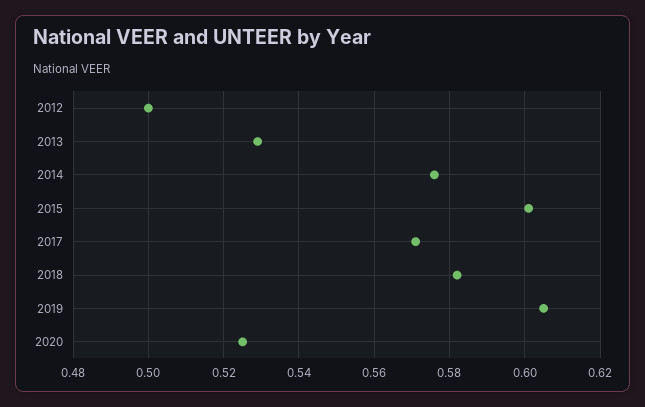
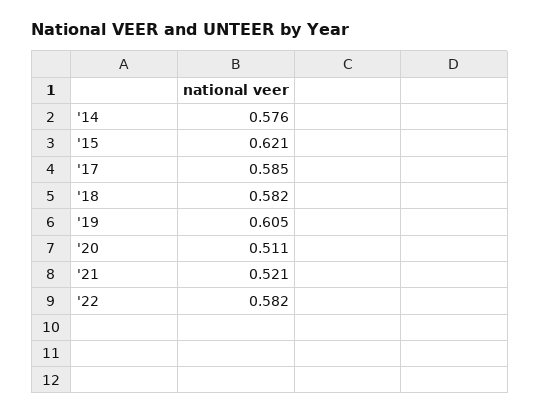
2012: 0.5 -> none
2013: 0.53 -> none
2015: 0.6 -> 0.621
2017: 0.57 -> 0.585
2020: 0.525 -> 0.511
'21: none -> 0.521
'22: none -> 0.582

